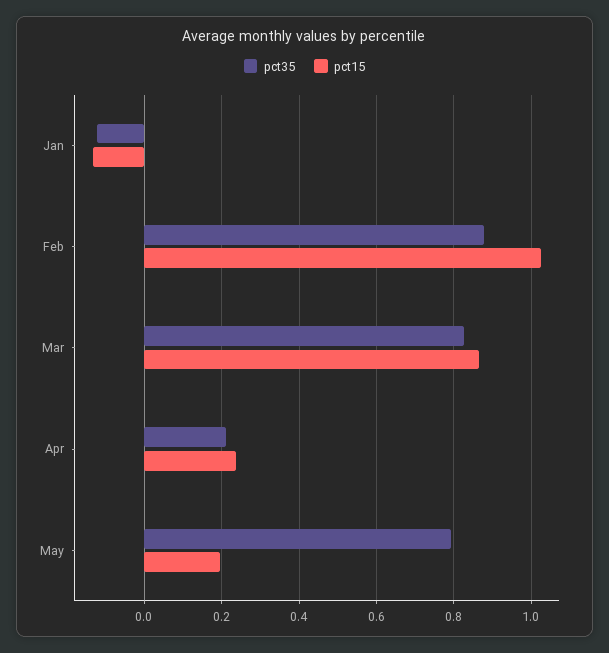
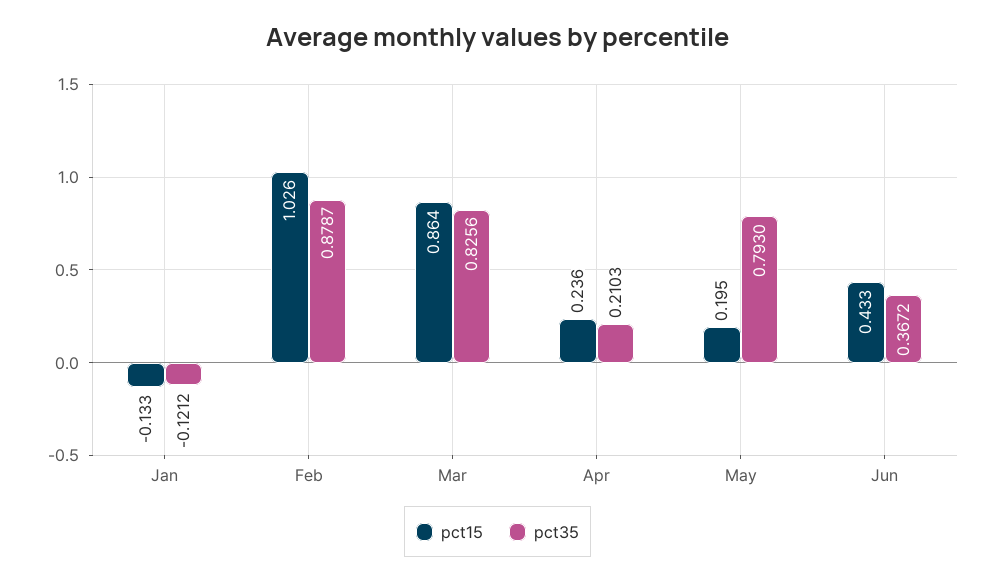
pct15, Jun: none -> 0.433
pct35, Jun: none -> 0.3672

